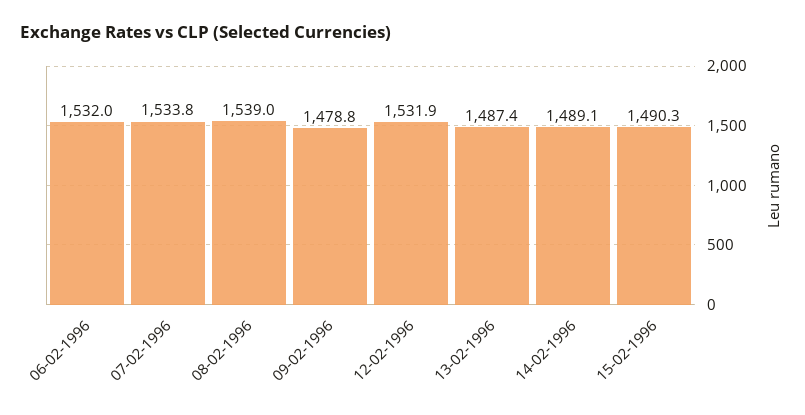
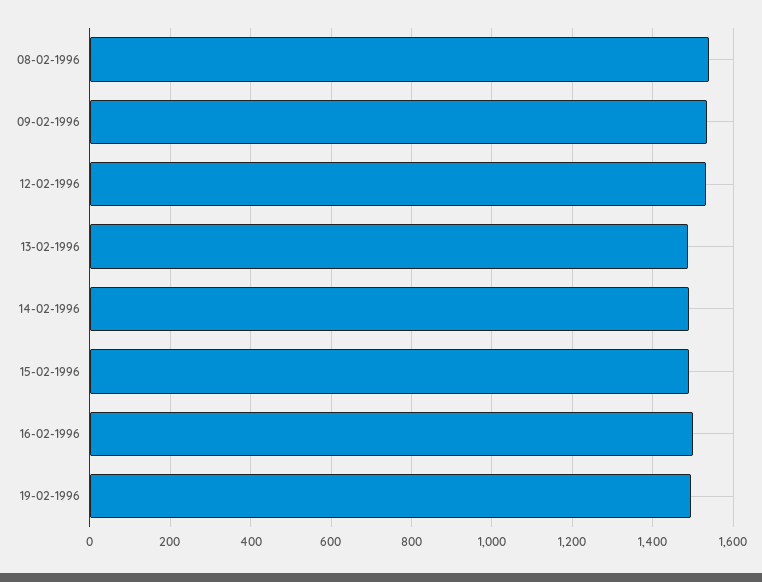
06-02-1996: 1532 -> none
07-02-1996: 1533.8 -> none
09-02-1996: 1478.8 -> 1540
16-02-1996: none -> 1500
19-02-1996: none -> 1500

